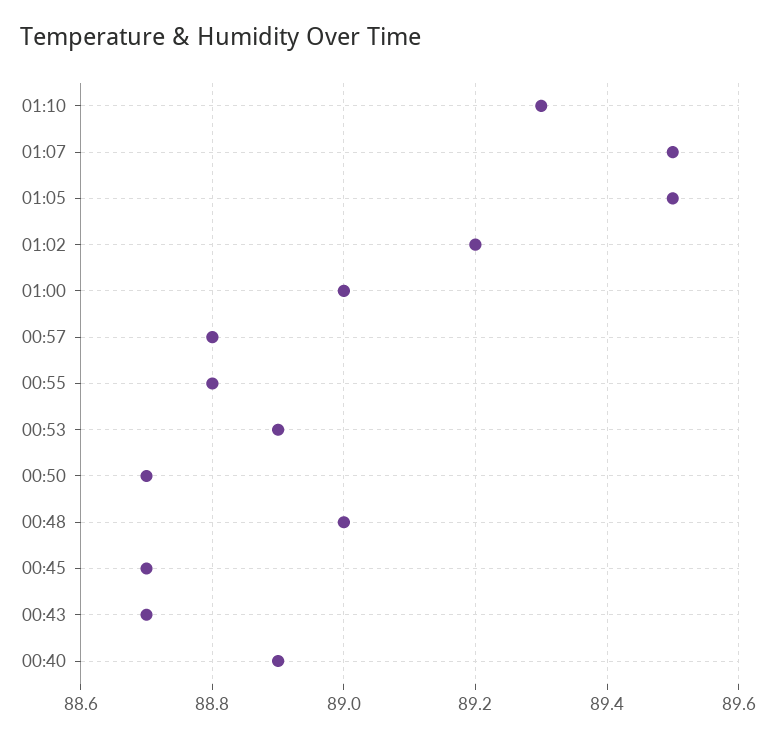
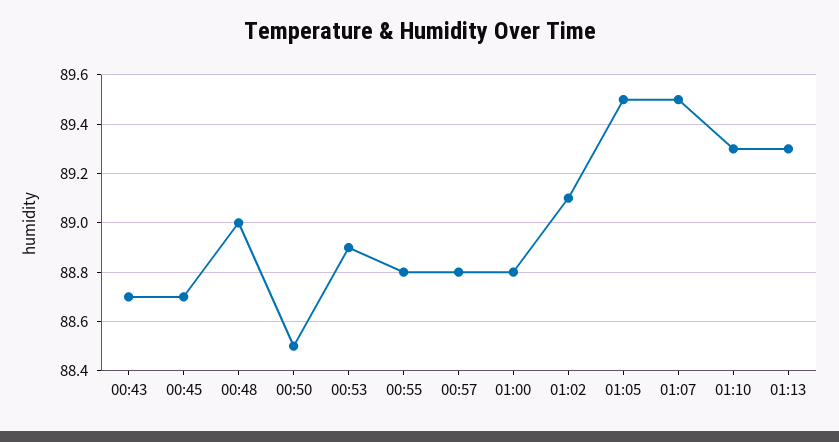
01:02: 89.2 -> 89.1
01:00: 89 -> 88.8
00:50: 88.7 -> 88.5
00:40: 88.9 -> none
01:13: none -> 89.3

